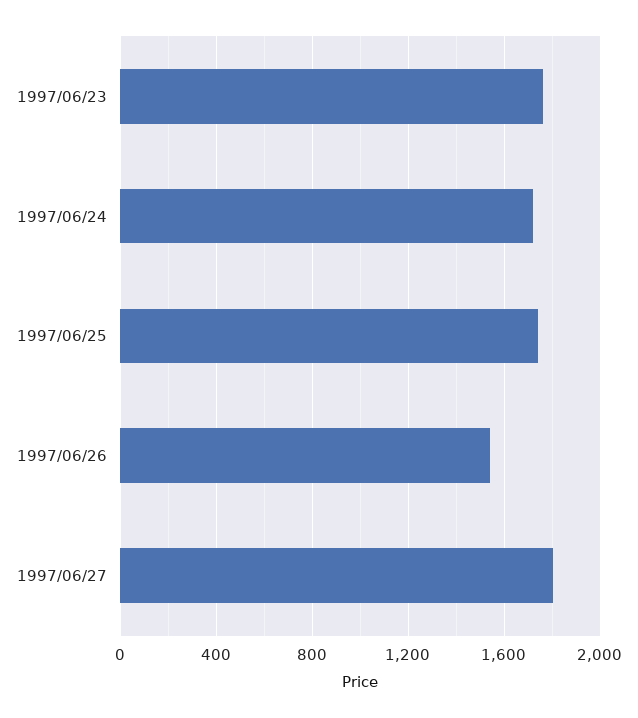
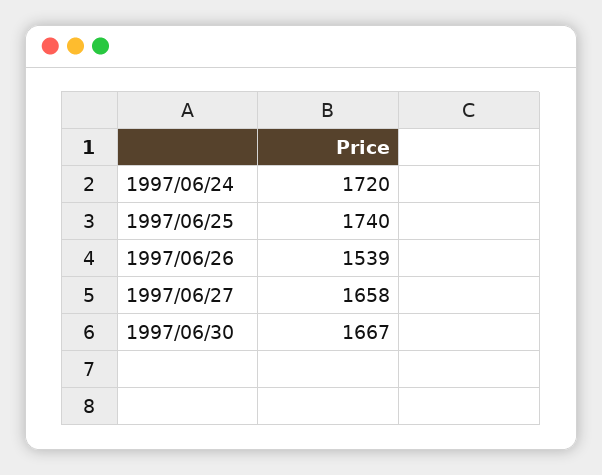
1997/06/23: 1750 -> none
1997/06/27: 1800 -> 1658
1997/06/30: none -> 1667

